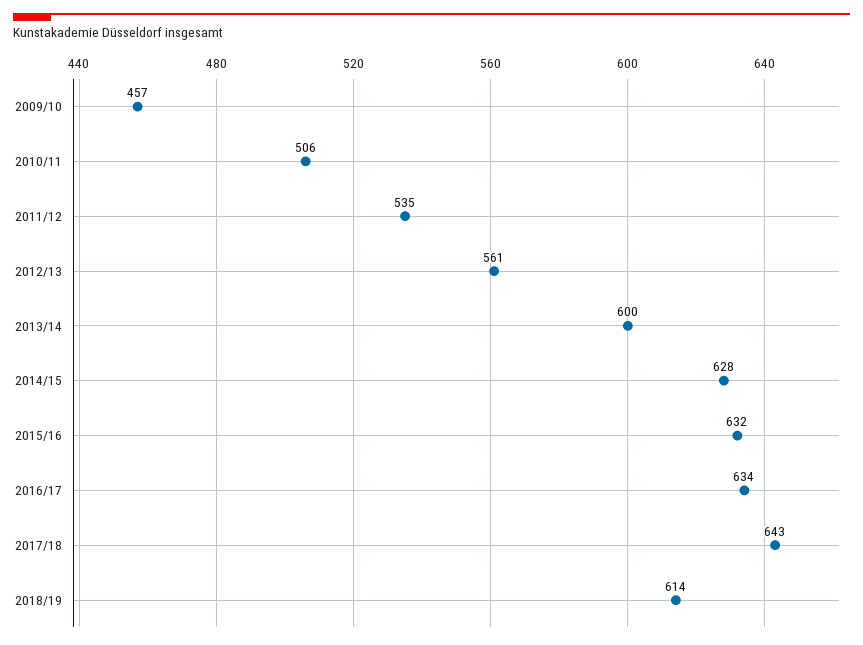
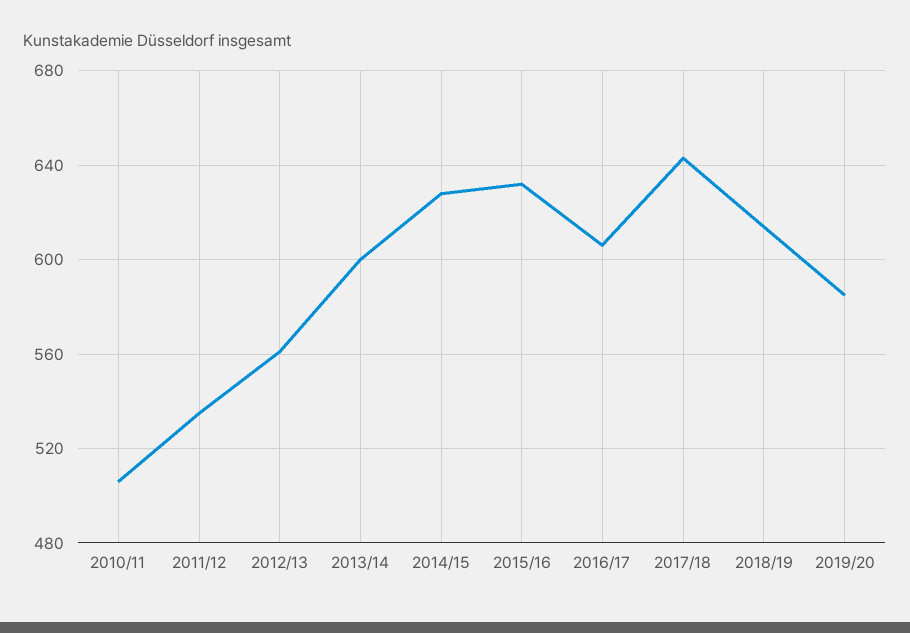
2009/10: 457 -> none
2016/17: 634 -> 605
2019/20: none -> 585

